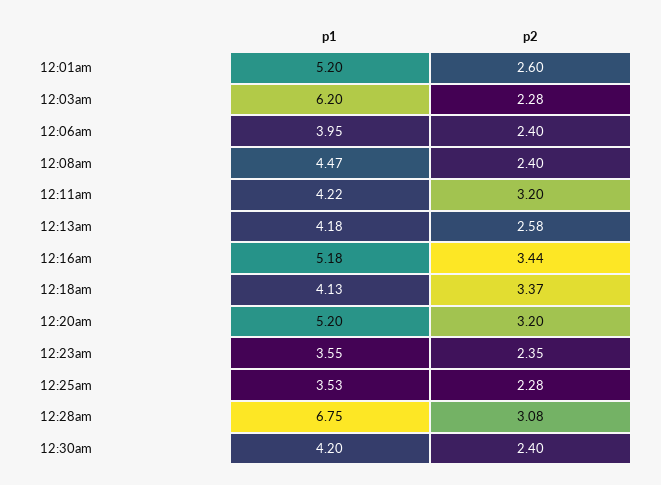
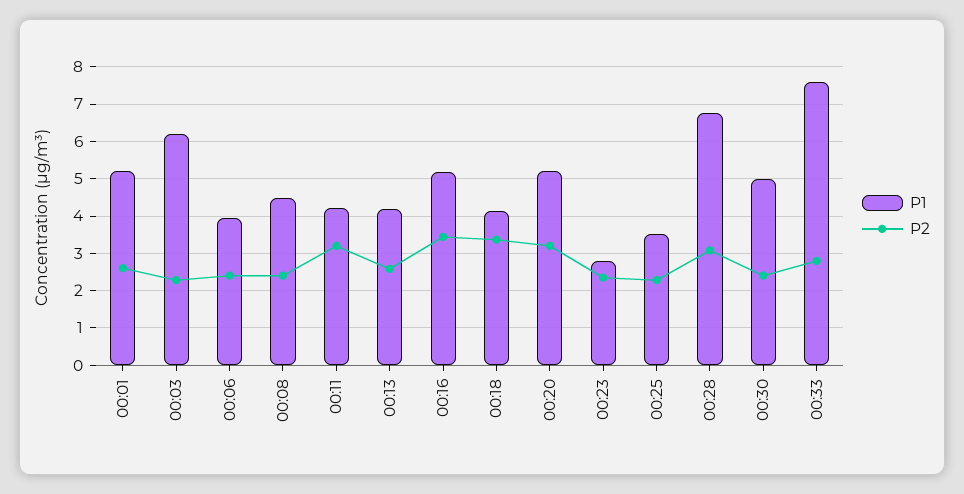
p1, 12:23am: 3.55 -> 2.8
p1, 12:30am: 4.2 -> 5
p1, 00:33: none -> 7.6
p2, 00:33: none -> 2.8

